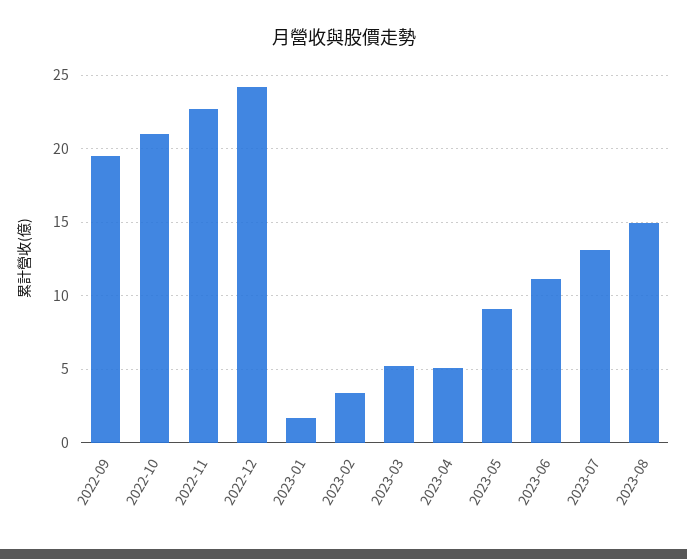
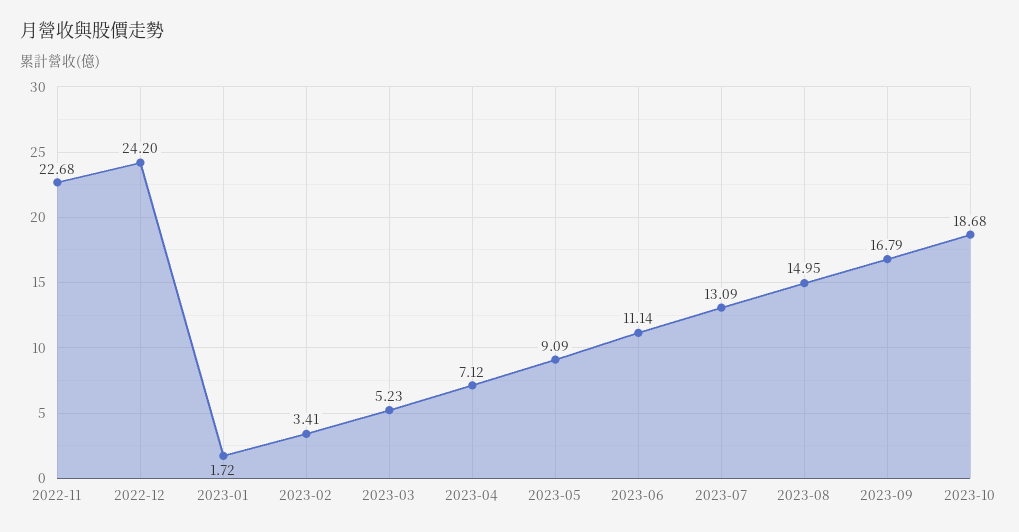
2022-09: 19.5 -> none
2022-10: 21 -> none
2023-04: 5 -> 7.12
2023-09: none -> 16.79
2023-10: none -> 18.68

